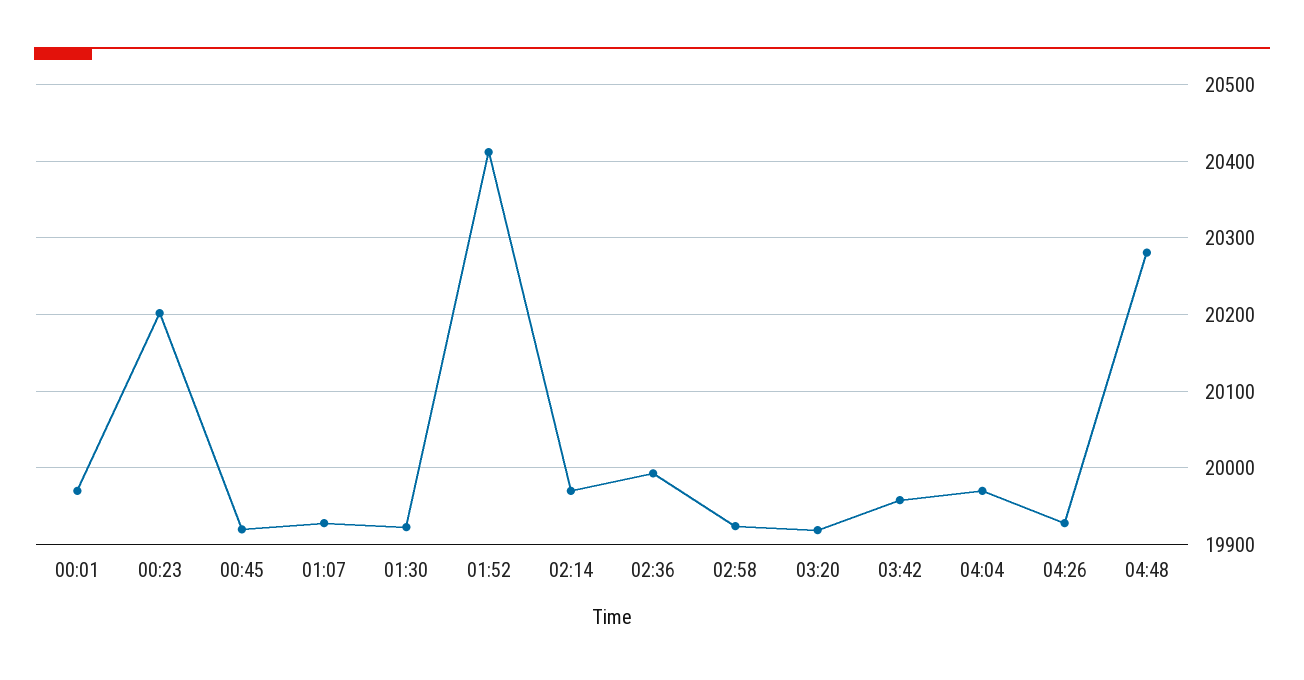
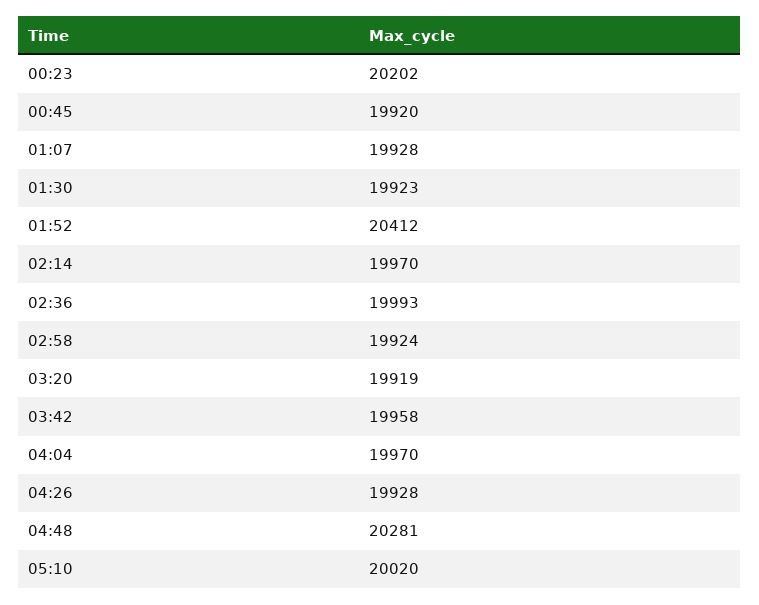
00:01: 19970 -> none
05:10: none -> 20020

